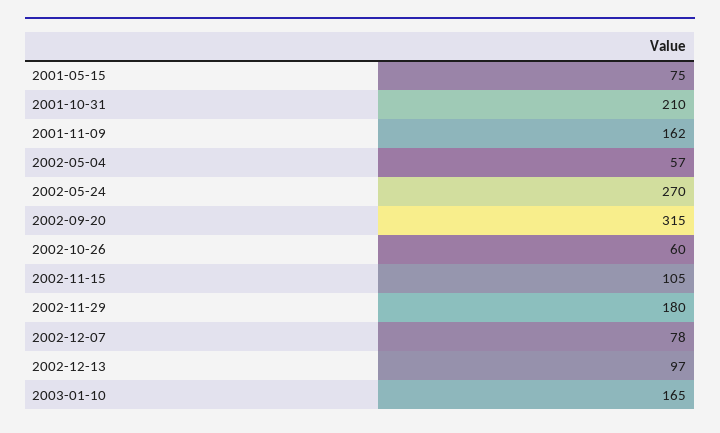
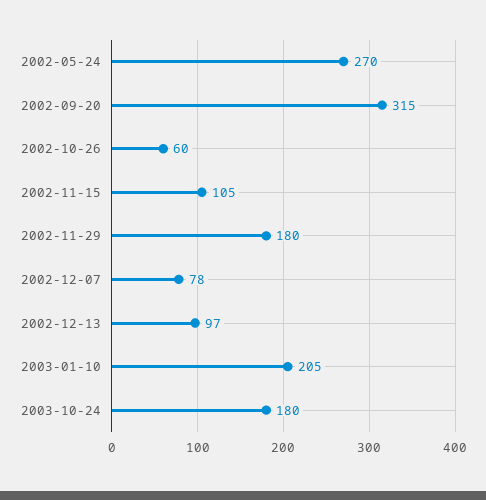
2001-05-15: 75 -> none
2001-10-31: 210 -> none
2001-11-09: 162 -> none
2002-05-04: 57 -> none
2003-01-10: 165 -> 205
2003-10-24: none -> 180

